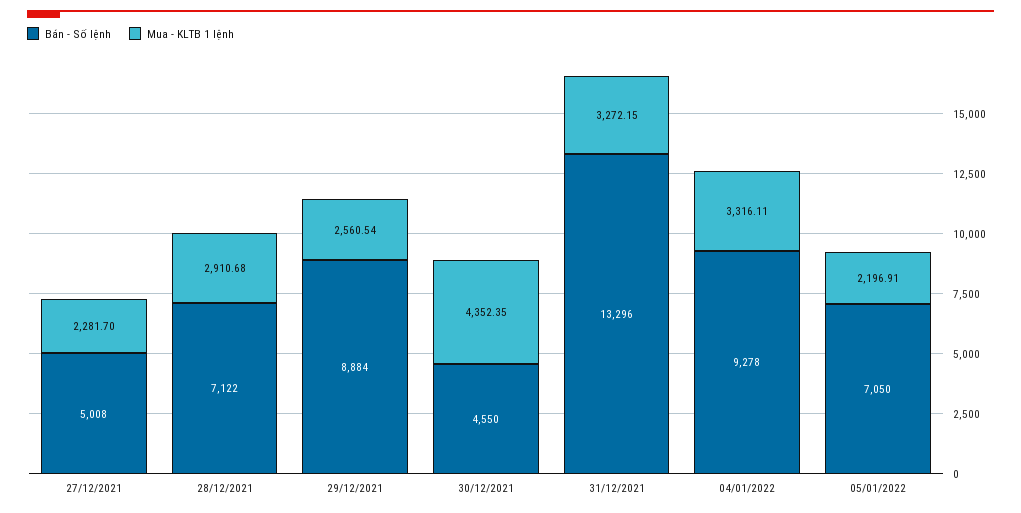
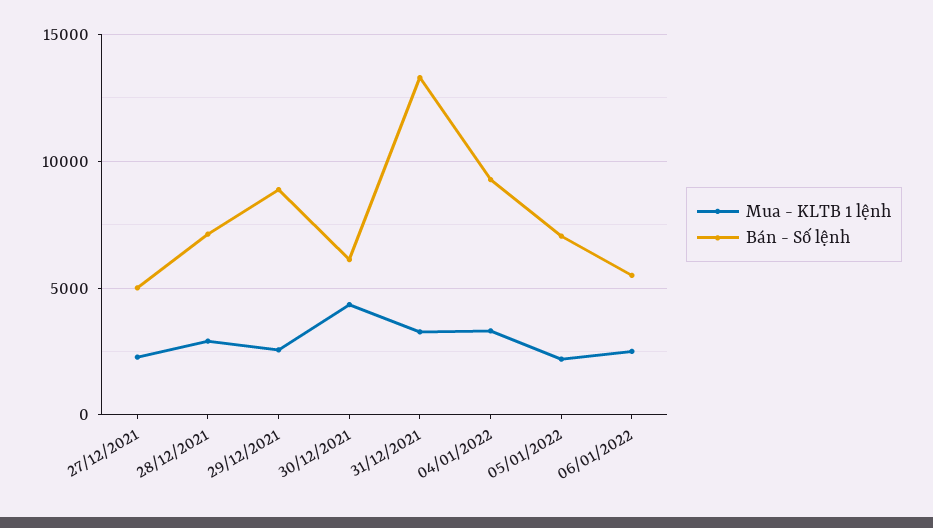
Bán - Số lệnh, 30/12/2021: 4550 -> 6000
Mua - KLTB 1 lệnh, 06/01/2022: none -> 2500
Bán - Số lệnh, 06/01/2022: none -> 5500

